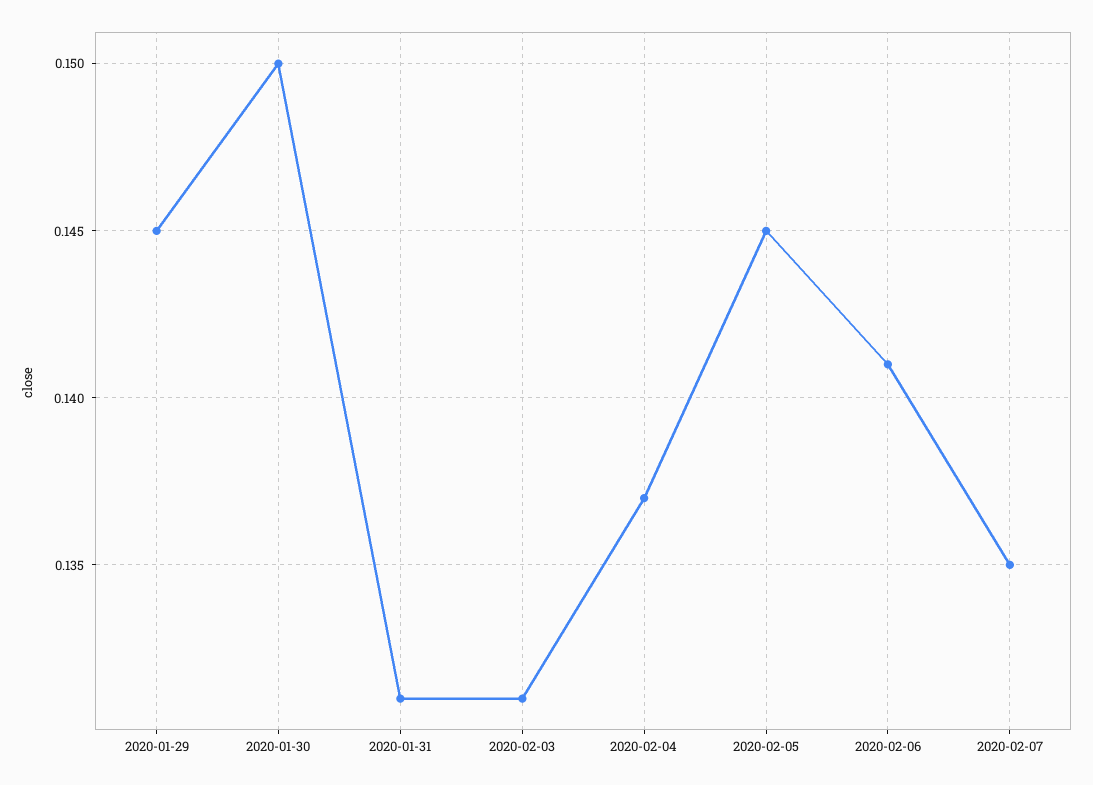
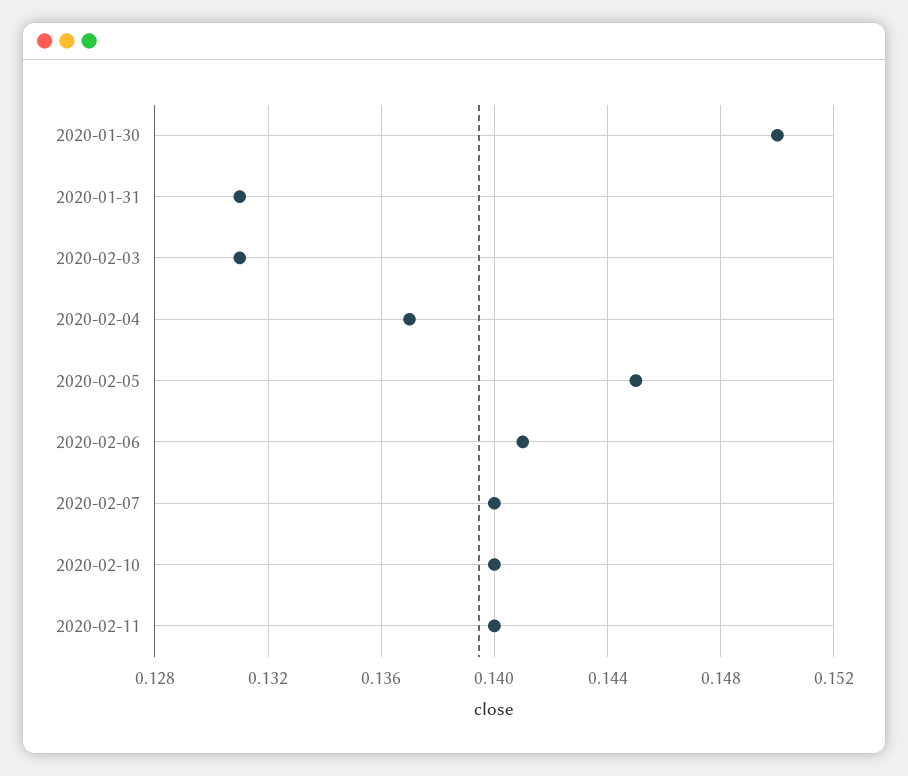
2020-01-29: 0.145 -> none
2020-02-07: 0.135 -> 0.14
2020-02-10: none -> 0.14
2020-02-11: none -> 0.14

